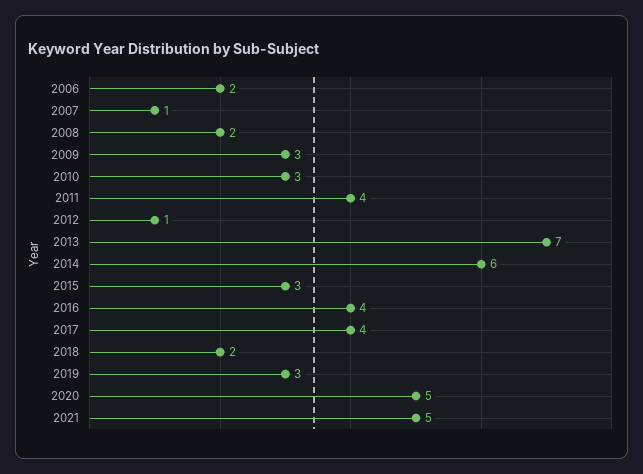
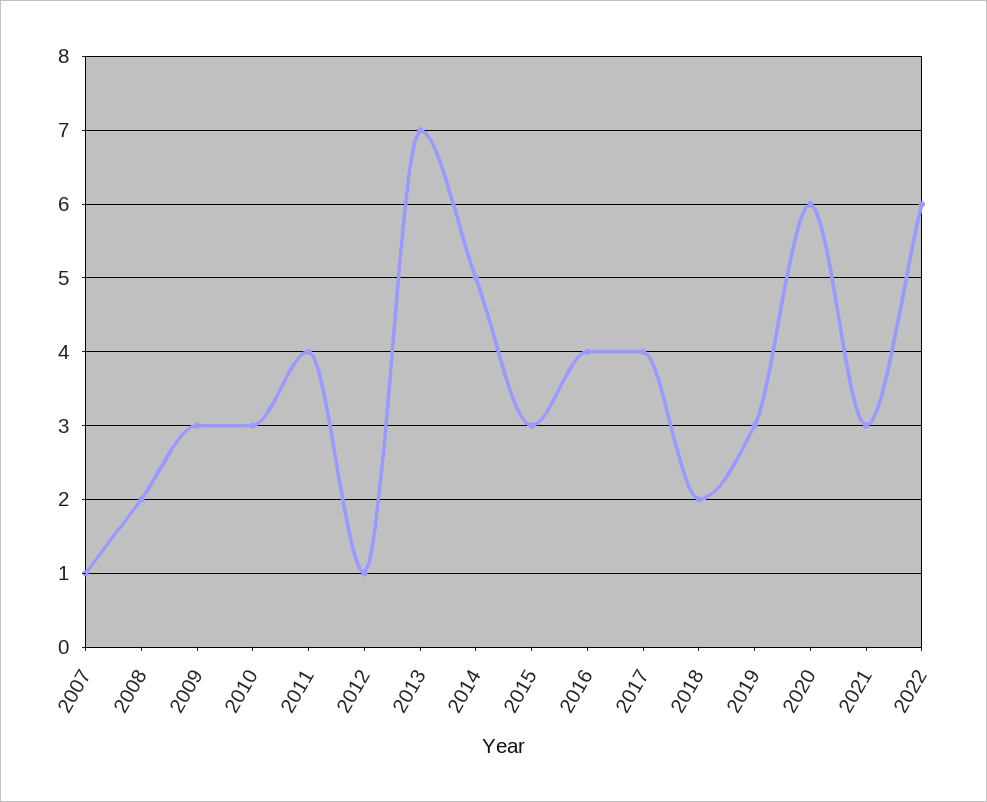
2006: 2 -> none
2014: 6 -> 5
2020: 5 -> 6
2021: 5 -> 3
2022: none -> 6

